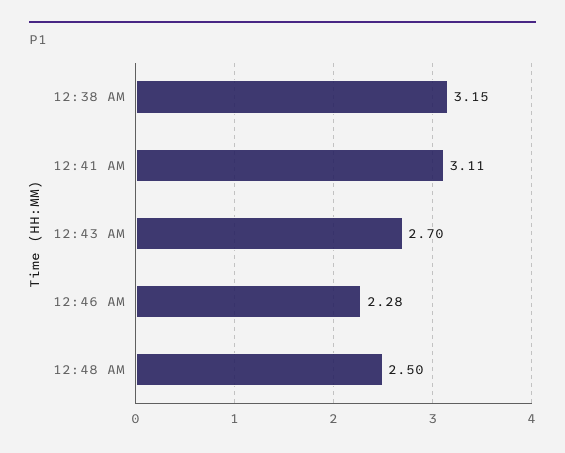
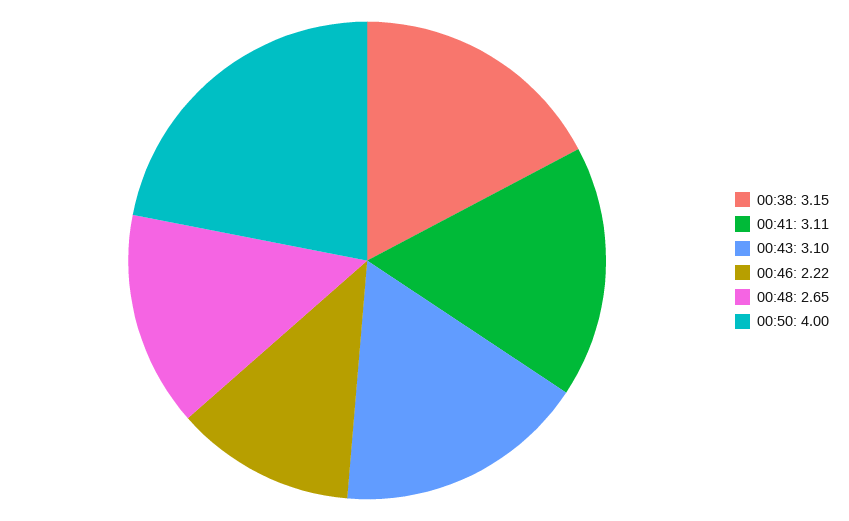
12:43 AM: 2.7 -> 3.1
12:46 AM: 2.28 -> 2.22
12:48 AM: 2.5 -> 2.65
00:50: none -> 4

